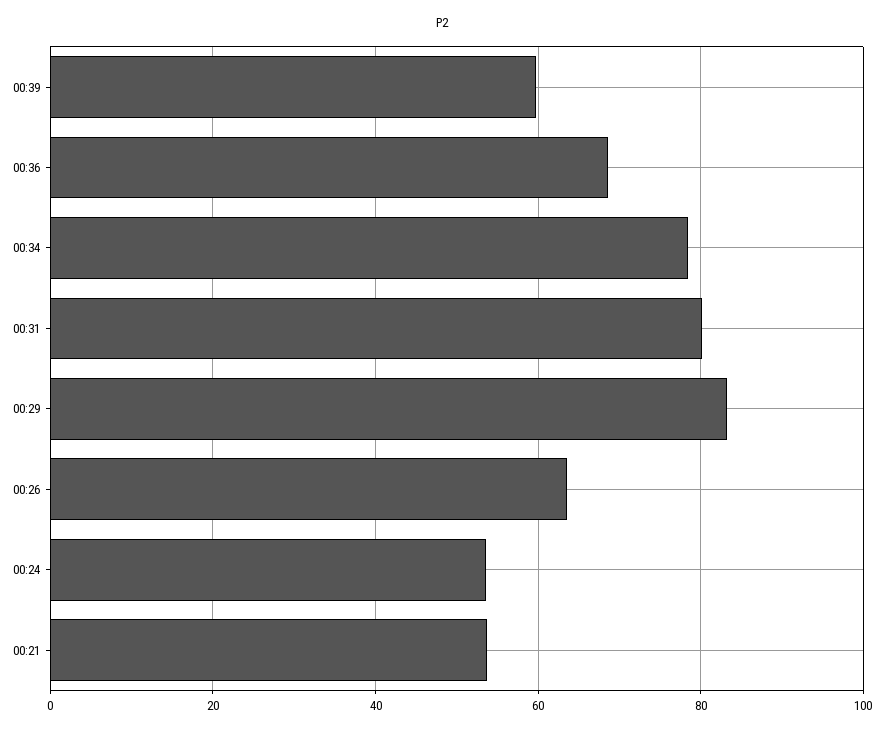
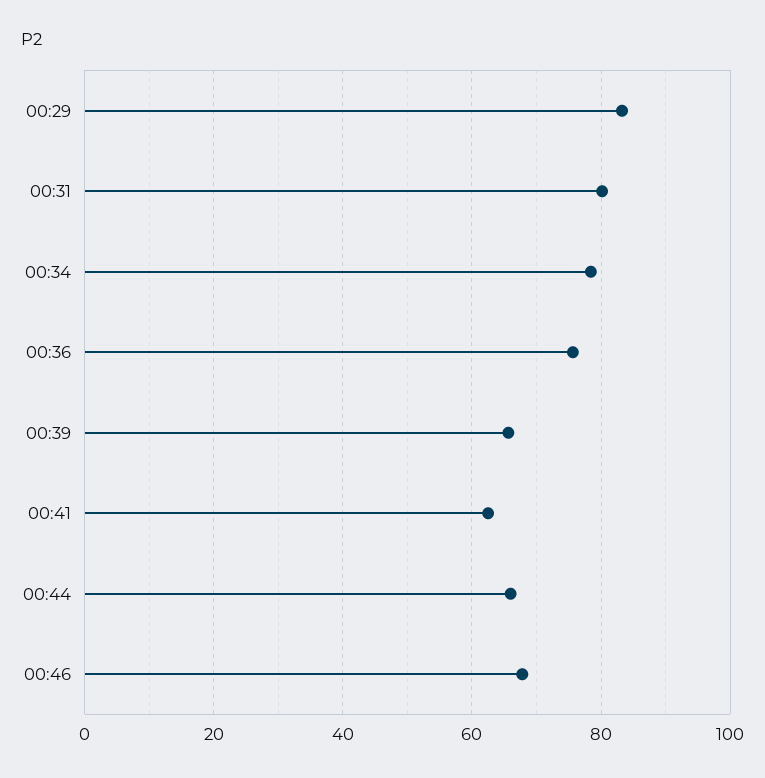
00:39: 60 -> 66
00:36: 68 -> 76
00:26: 64 -> none
00:24: 54 -> none
00:21: 54 -> none
00:41: none -> 62
00:44: none -> 66
00:46: none -> 68

